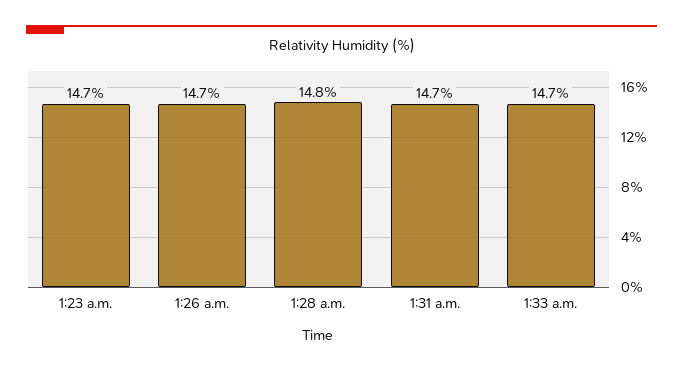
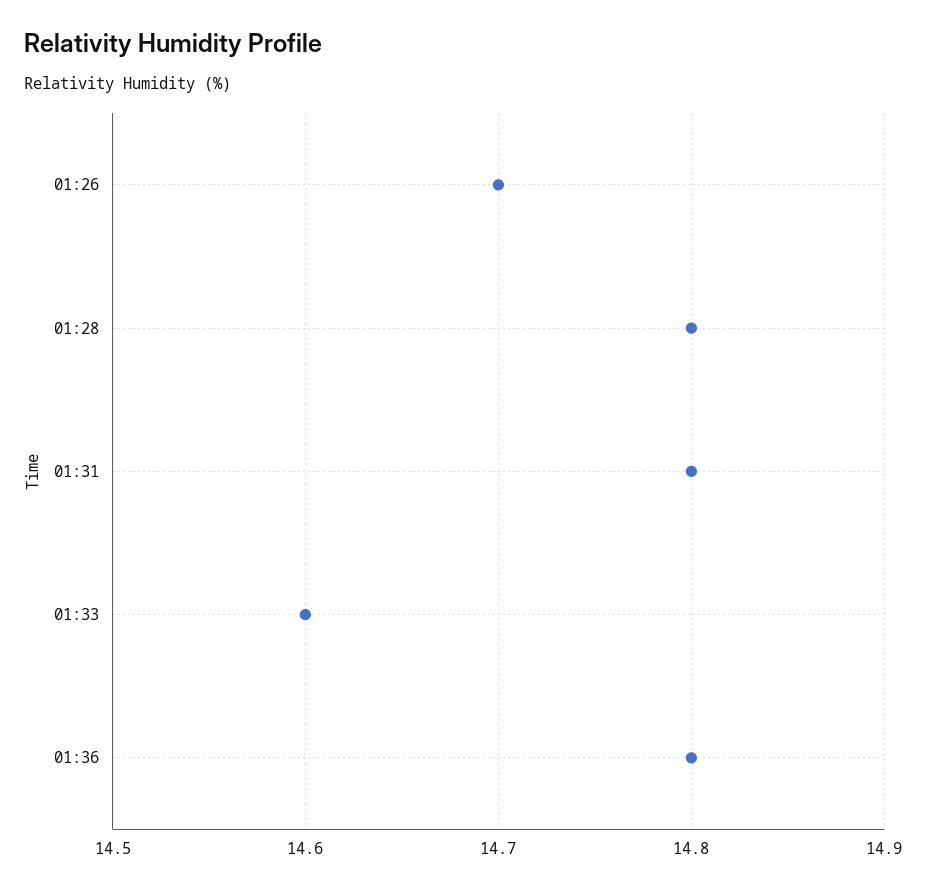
1:23 a.m.: 14.7 -> none
1:31 a.m.: 14.7 -> 14.8
1:33 a.m.: 14.7 -> 14.6
01:36: none -> 14.8

